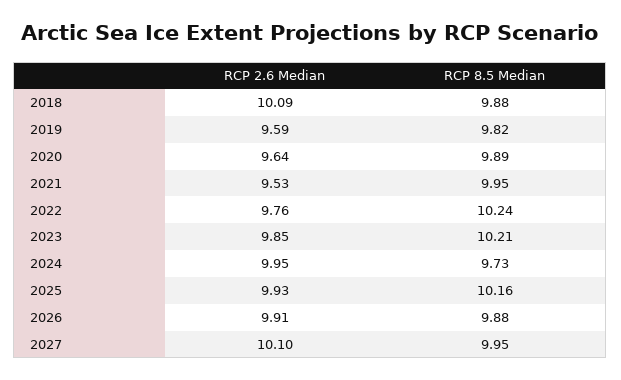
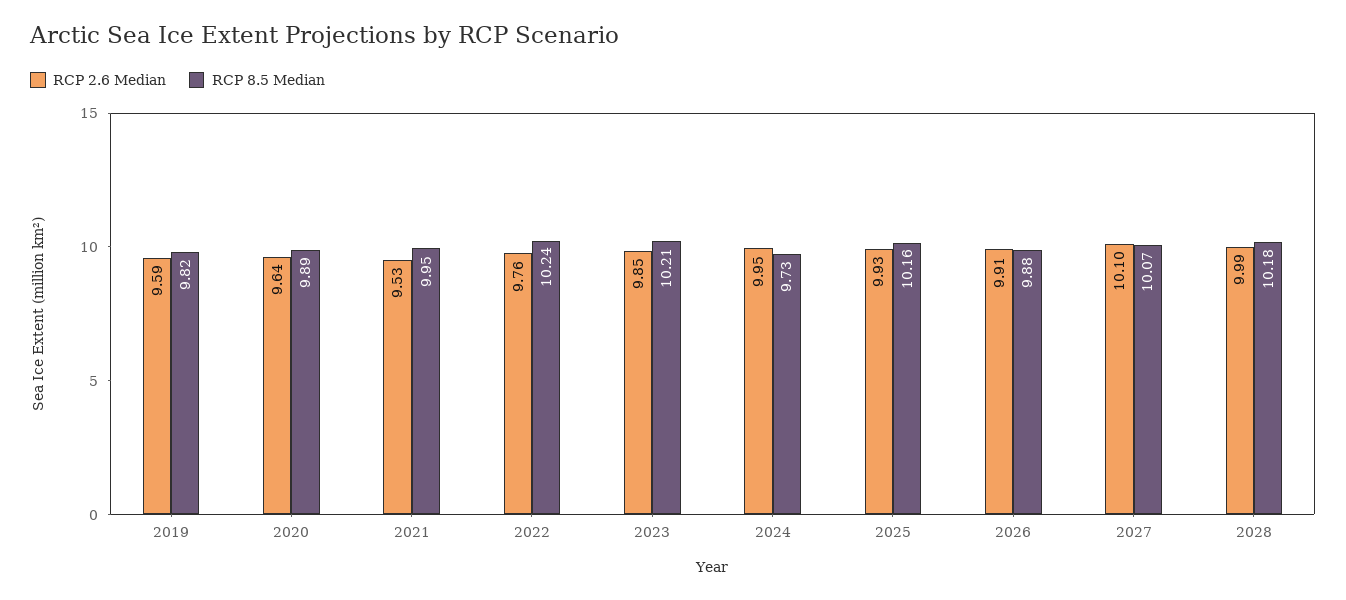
RCP 2.6 Median, 2018: 10.09 -> none
RCP 8.5 Median, 2018: 9.88 -> none
RCP 8.5 Median, 2027: 9.95 -> 10.07
RCP 2.6 Median, 2028: none -> 9.99
RCP 8.5 Median, 2028: none -> 10.18

